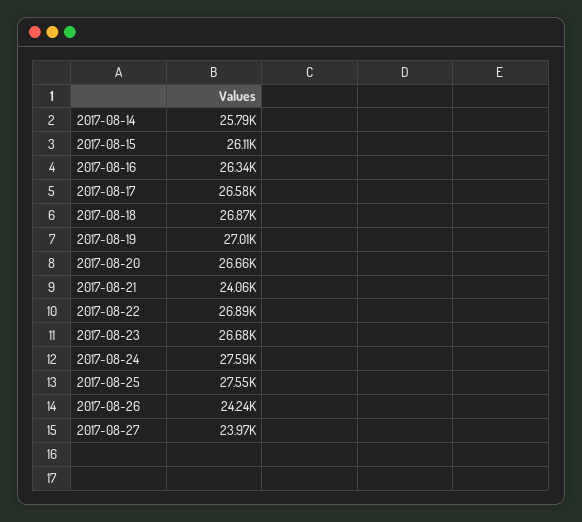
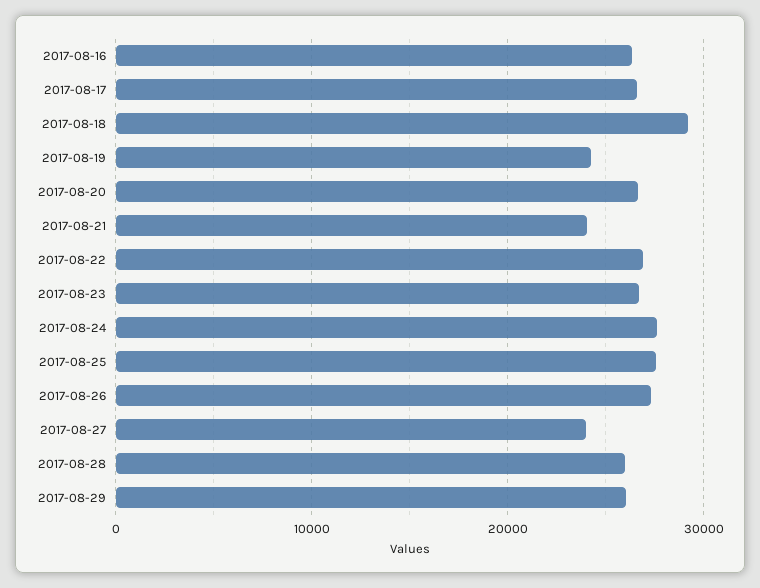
2017-08-14: 25790 -> none
2017-08-15: 26110 -> none
2017-08-18: 26870 -> 29000
2017-08-19: 27010 -> 24000
2017-08-26: 24240 -> 27000
2017-08-28: none -> 26000
2017-08-29: none -> 26000

